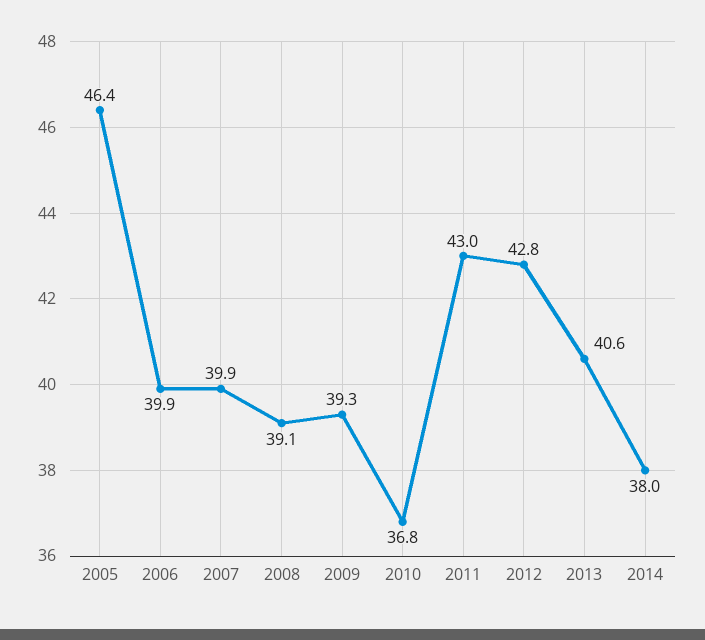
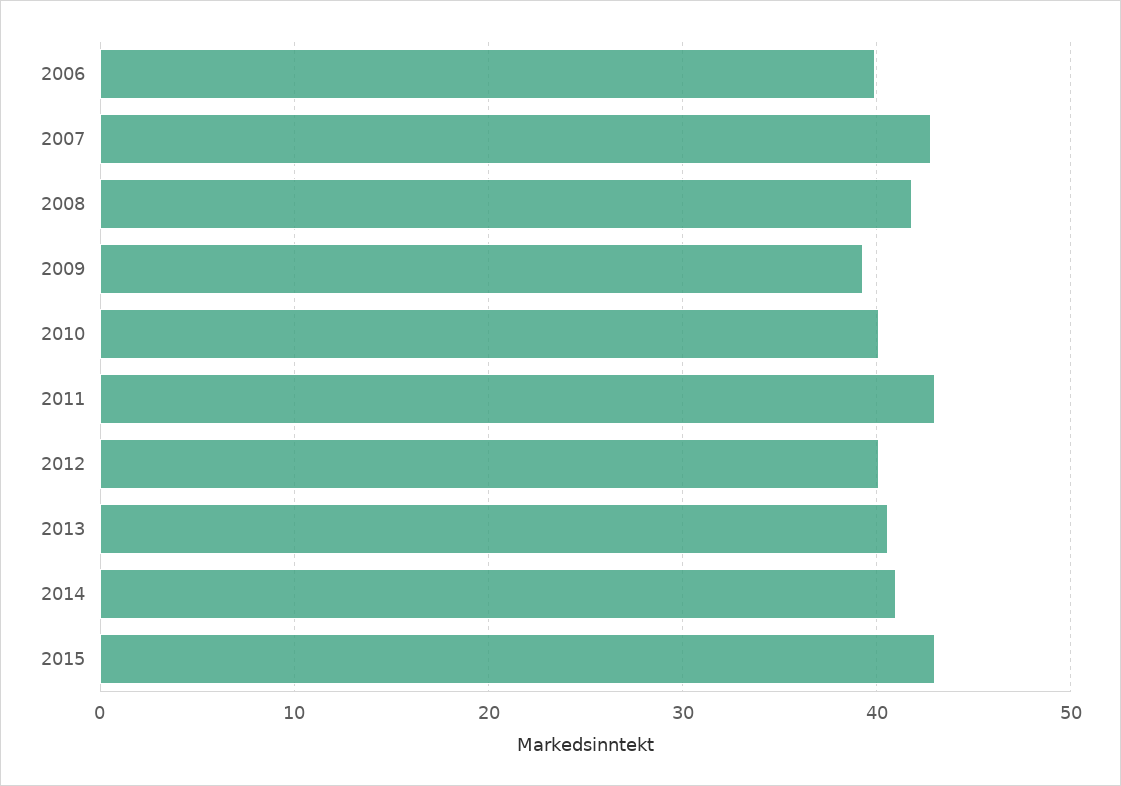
2005: 46.4 -> none
2007: 39.9 -> 43
2008: 39.1 -> 42
2010: 36.8 -> 40
2012: 42.8 -> 40
2014: 38 -> 41
2015: none -> 43

